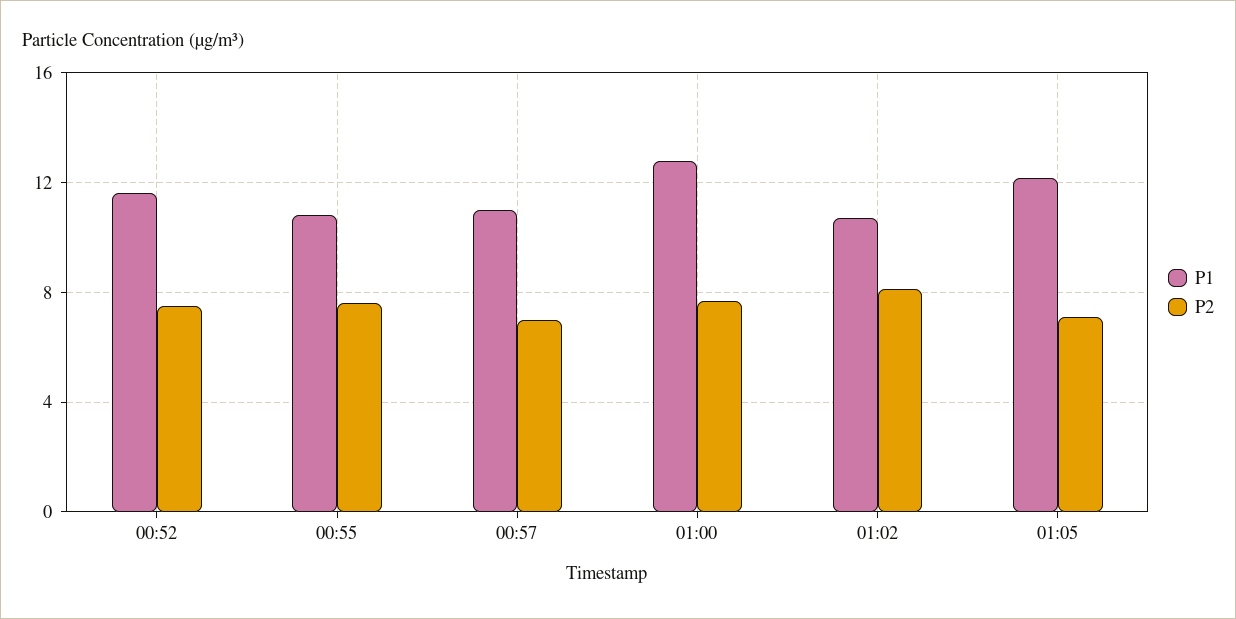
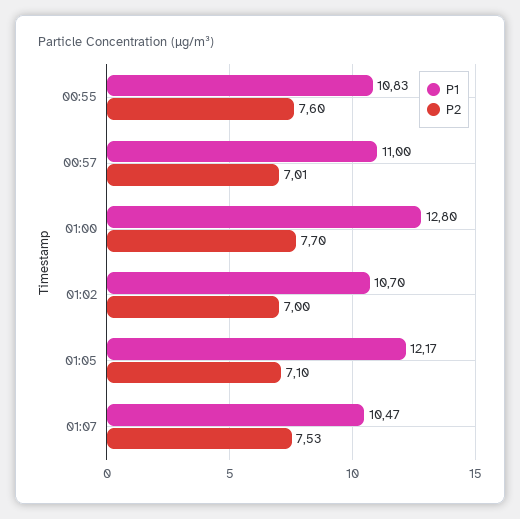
P1, 00:52: 11.5 -> none
P2, 00:52: 7.5 -> none
P2, 01:02: 8 -> 7
P1, 01:07: none -> 10.47
P2, 01:07: none -> 7.53

